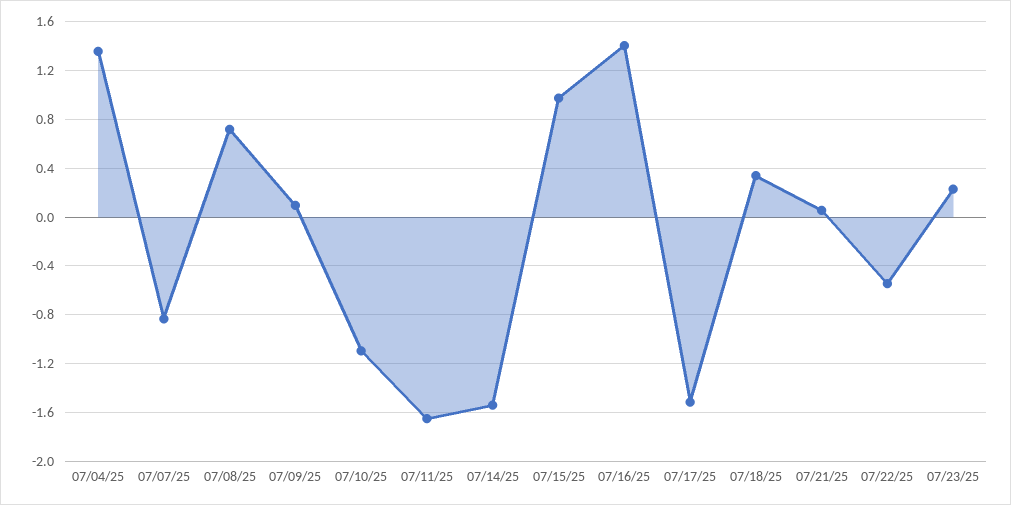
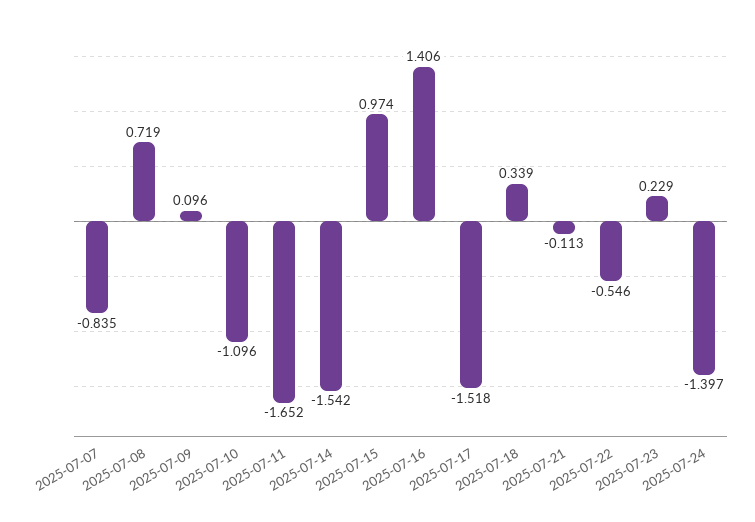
07/04/25: 1.35 -> none
07/21/25: 0.05 -> -0.113
2025-07-24: none -> -1.397

